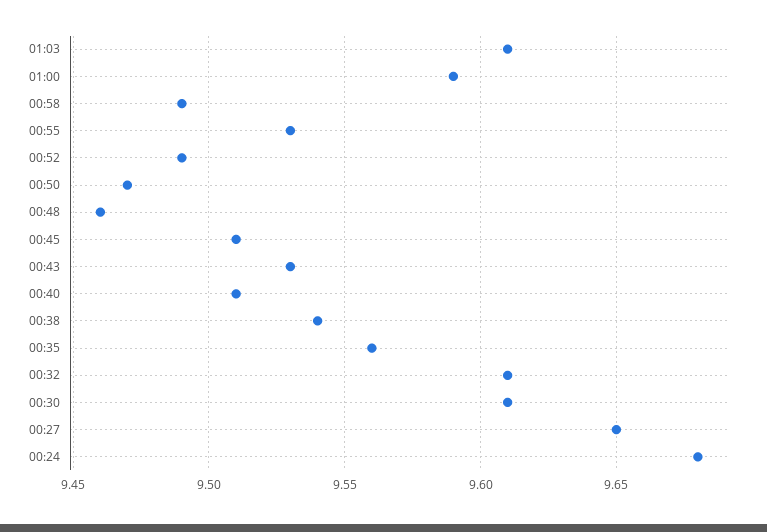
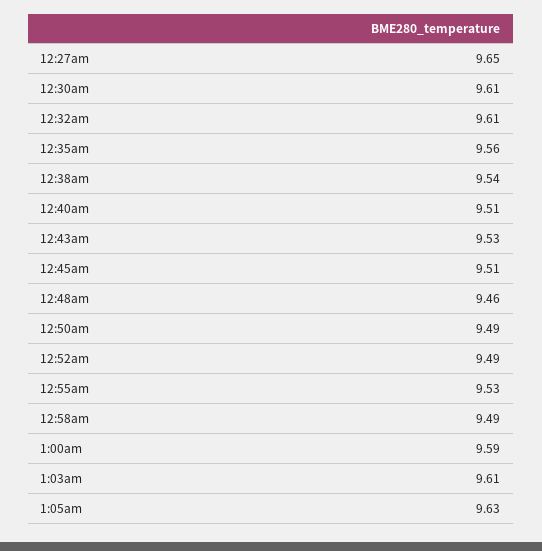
00:50: 9.47 -> 9.49
00:24: 9.68 -> none
1:05am: none -> 9.63

